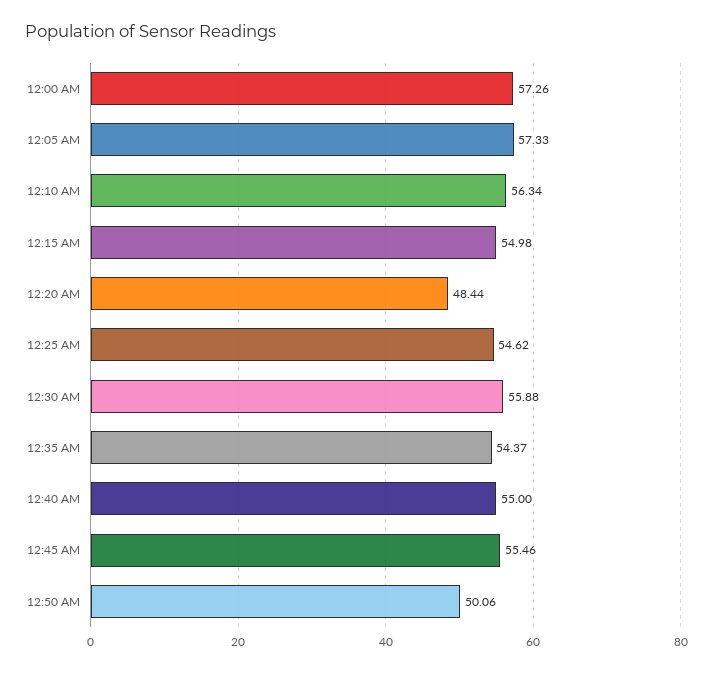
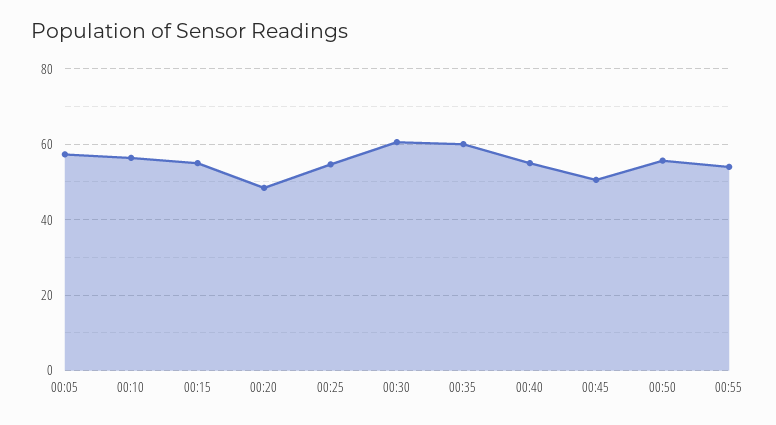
12:00 AM: 57.26 -> none
12:30 AM: 55.88 -> 60
12:35 AM: 54.37 -> 60
12:45 AM: 55.46 -> 50
12:50 AM: 50.06 -> 56
00:55: none -> 54

